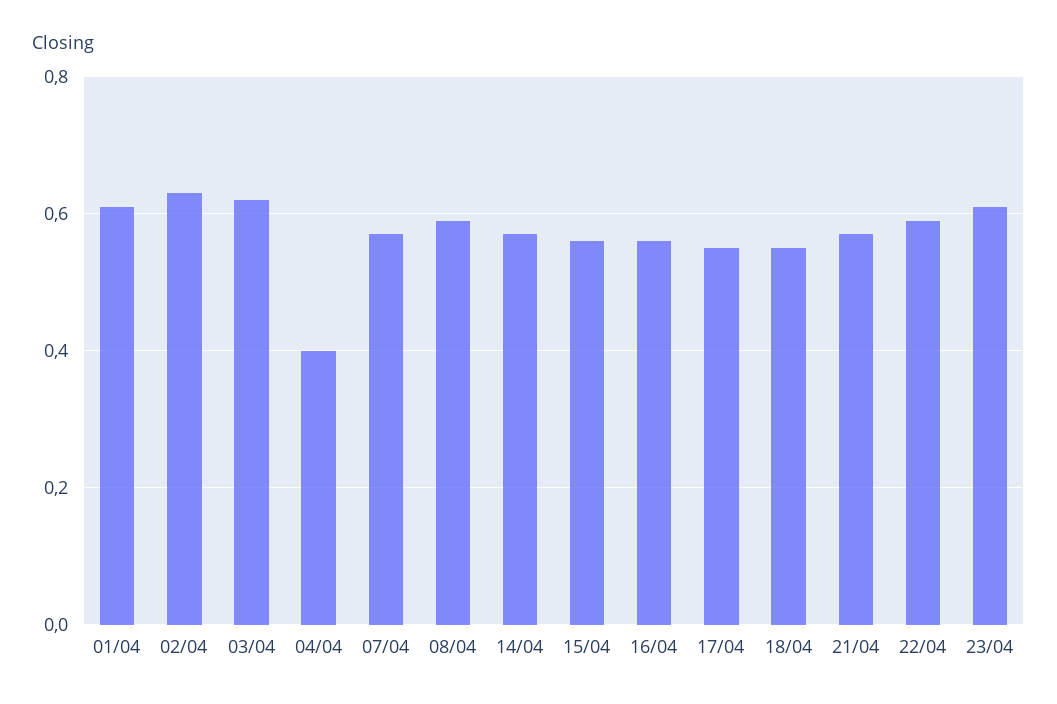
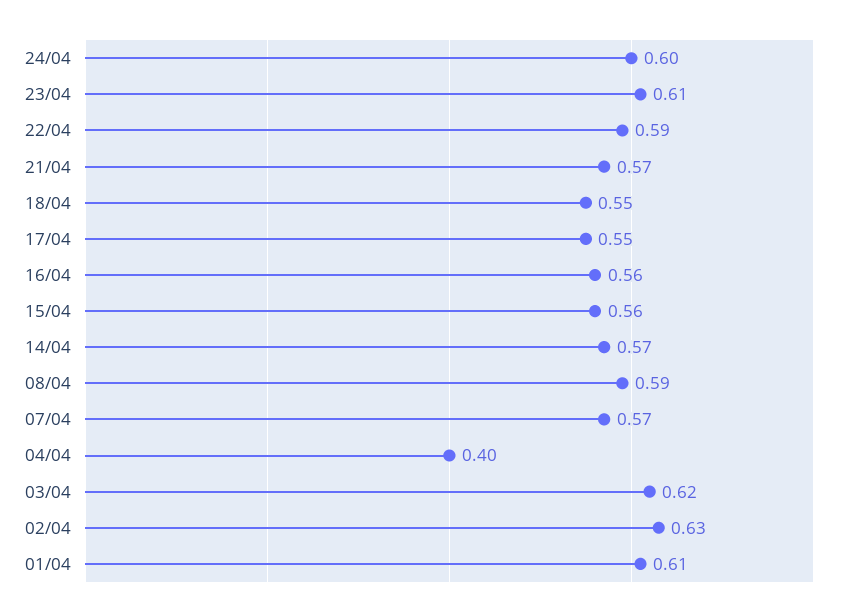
24/04: none -> 0.6

